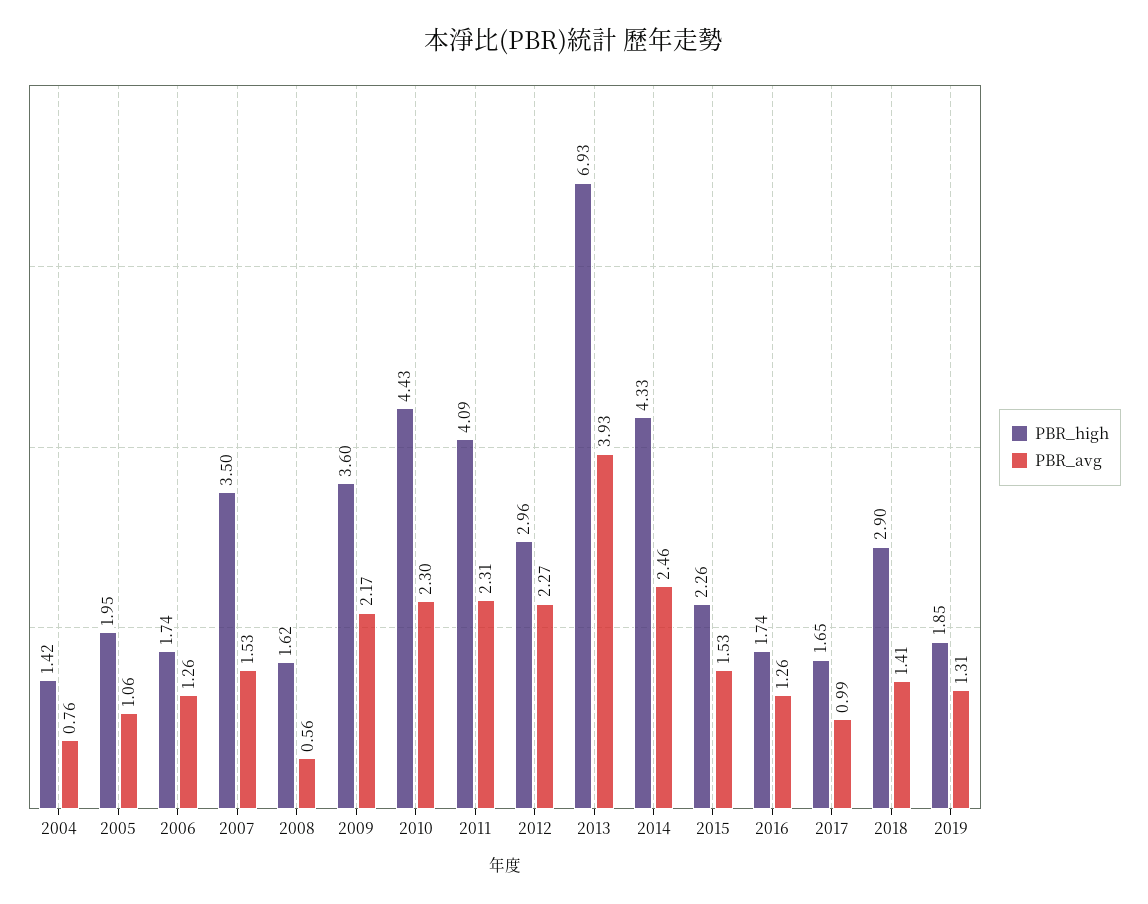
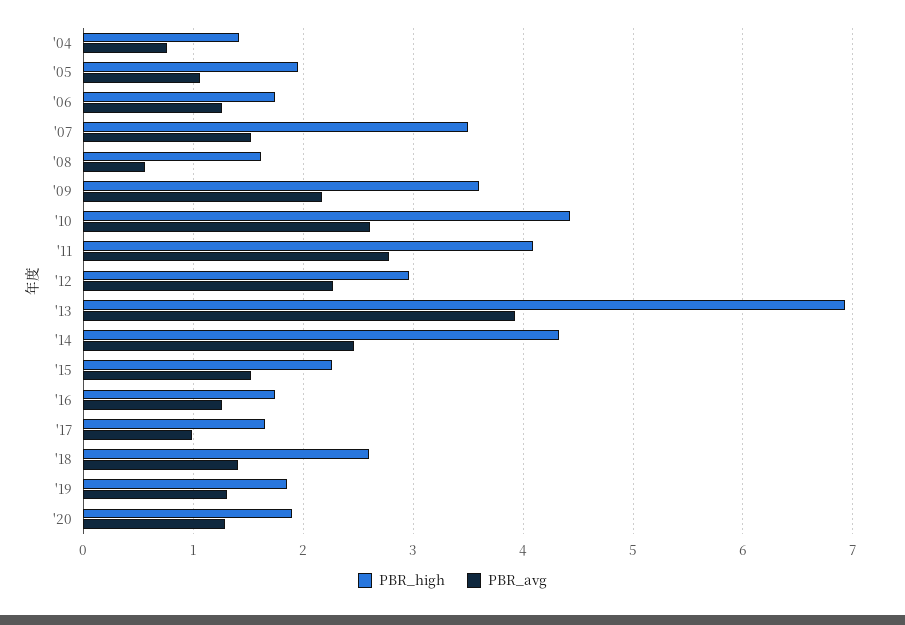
PBR_avg, 2010: 2.3 -> 2.6
PBR_avg, 2011: 2.31 -> 2.8
PBR_high, 2018: 2.9 -> 2.6
PBR_high, '20: none -> 1.9
PBR_avg, '20: none -> 1.3

